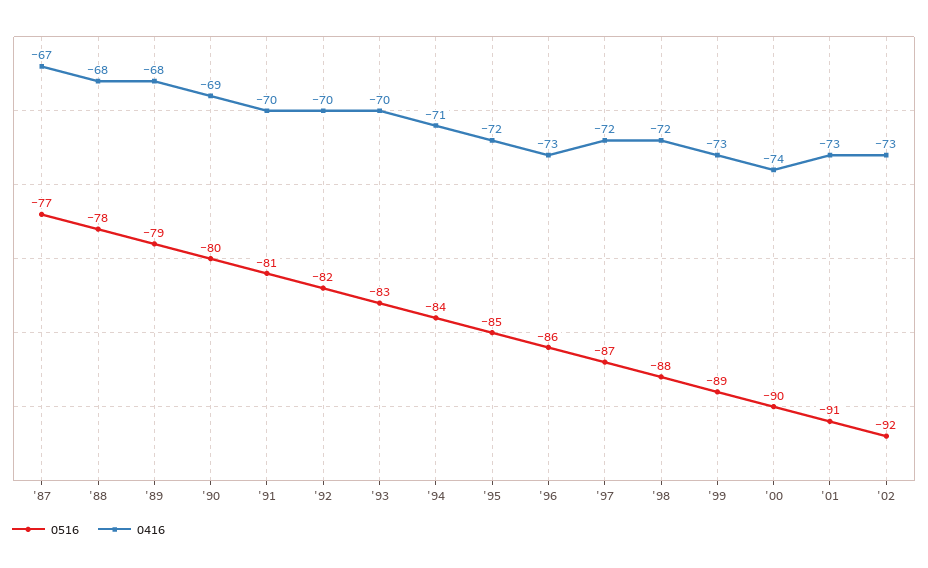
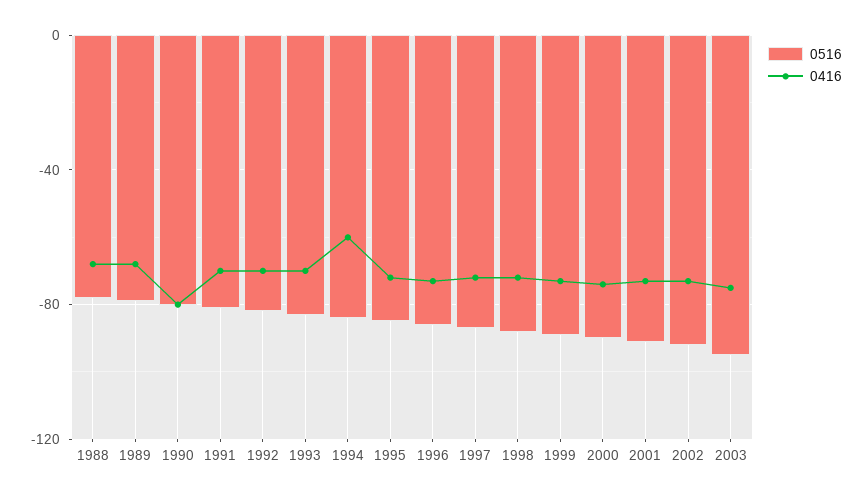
0516, '87: -77 -> none
0416, '87: -67 -> none
0416, '90: -69 -> -80
0416, '94: -71 -> -60
0516, 2003: none -> -95
0416, 2003: none -> -75

